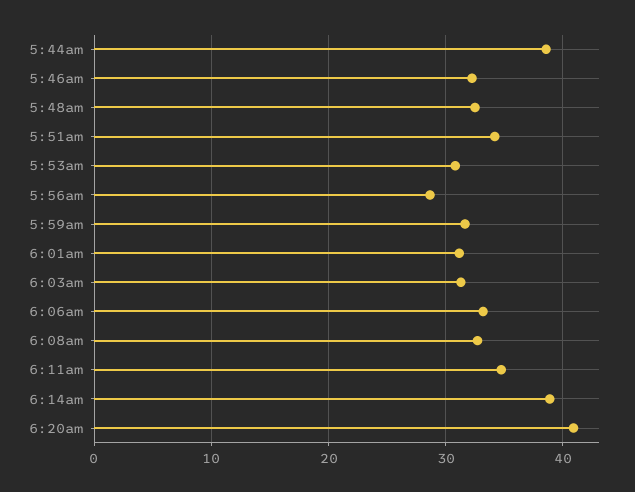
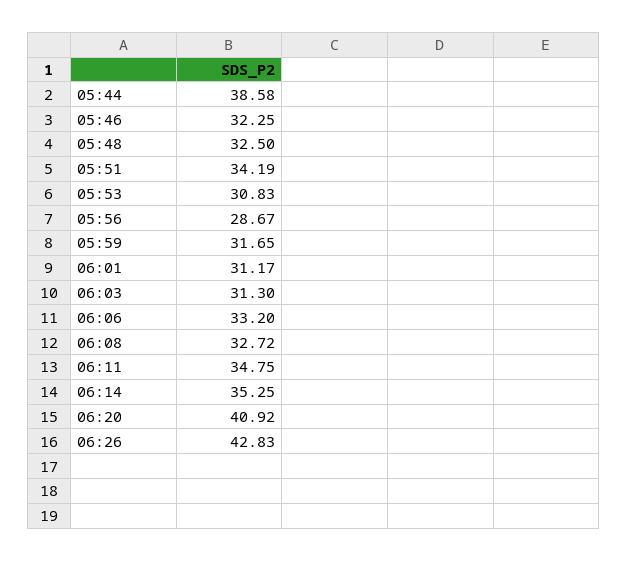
6:14am: 39 -> 35.25
06:26: none -> 42.83

